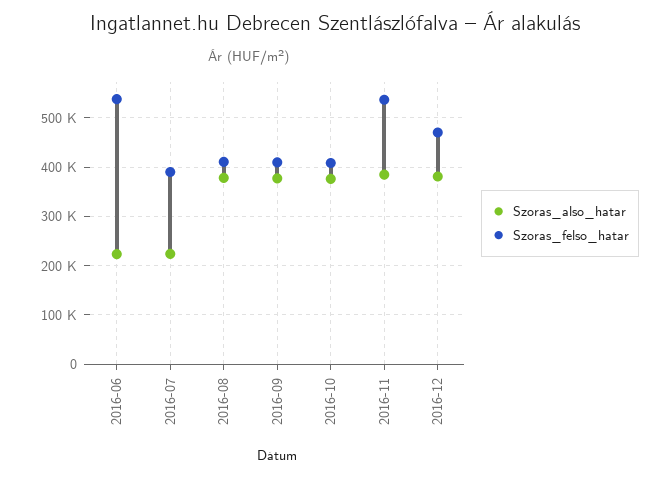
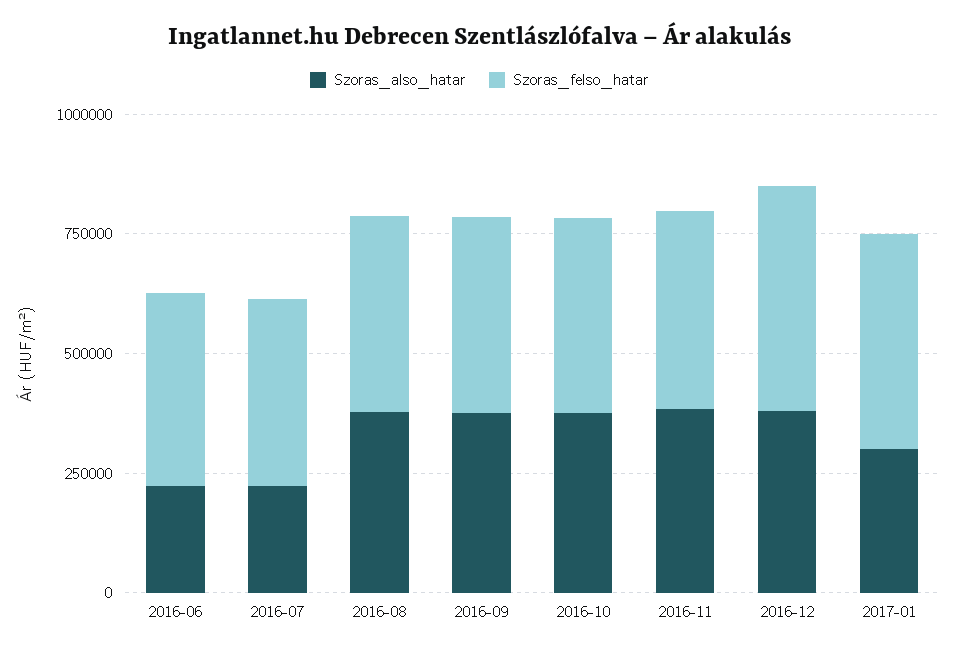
Szoras_felso_hatar, 2016-06: 540000 -> 400000
Szoras_felso_hatar, 2016-11: 540000 -> 400000
Szoras_also_hatar, 2017-01: none -> 300000
Szoras_felso_hatar, 2017-01: none -> 450000

